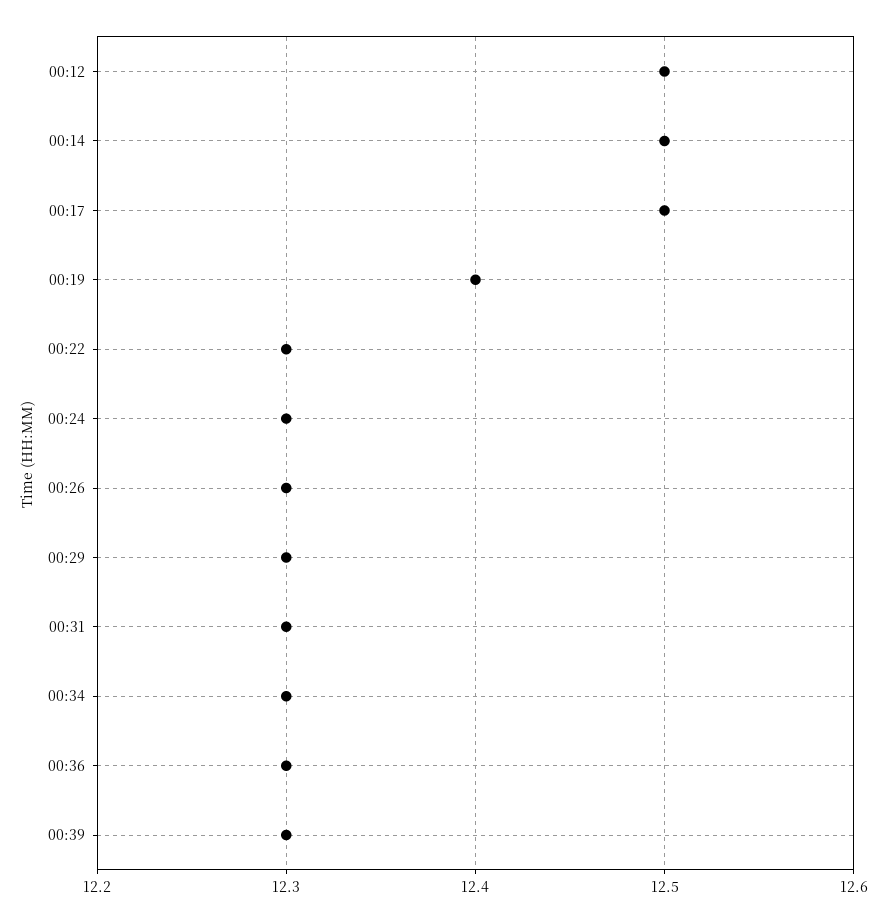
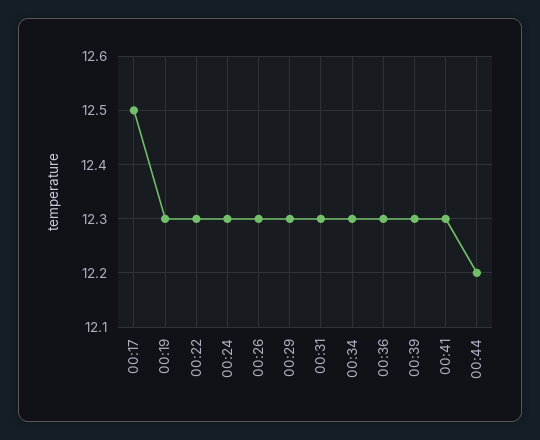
00:12: 12.5 -> none
00:14: 12.5 -> none
00:19: 12.4 -> 12.3
00:41: none -> 12.3
00:44: none -> 12.2

